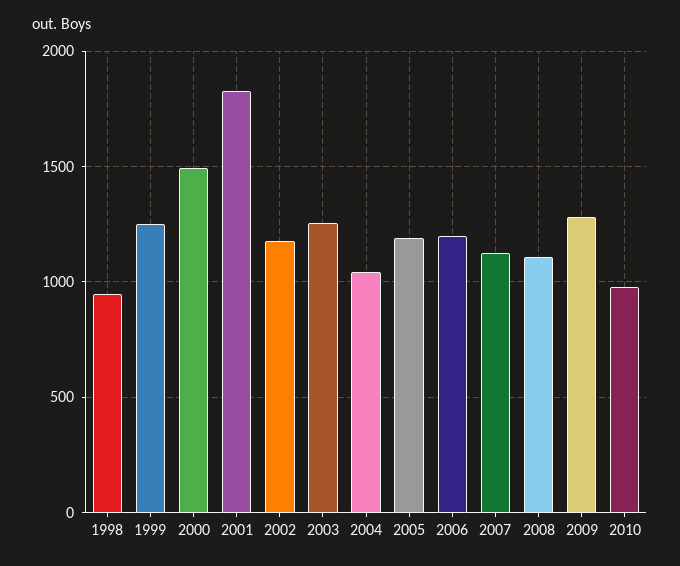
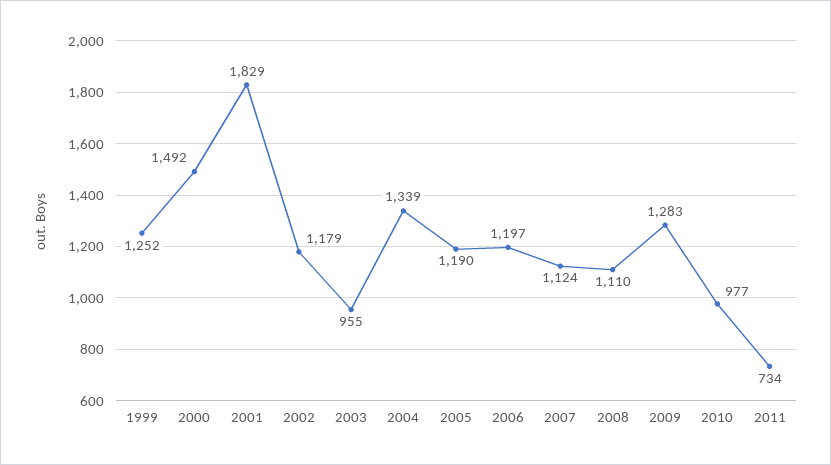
1998: 950 -> none
2003: 1250 -> 955
2004: 1050 -> 1339
2011: none -> 734

